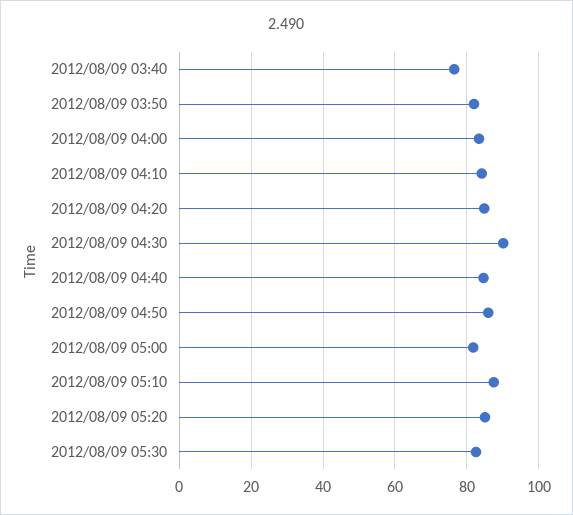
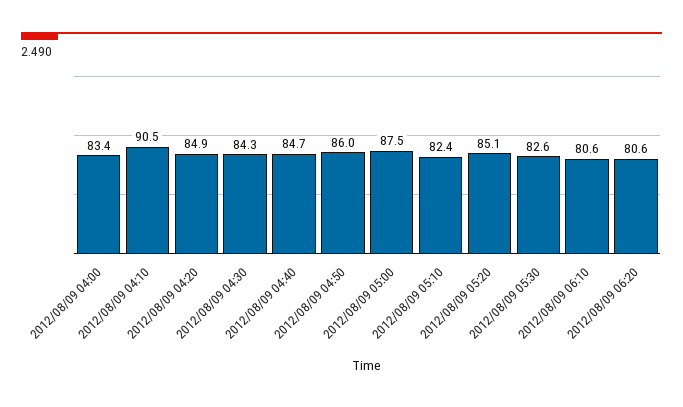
2012/08/09 03:40: 76 -> none
2012/08/09 03:50: 82 -> none
2012/08/09 04:10: 84 -> 90.5
2012/08/09 04:30: 90 -> 84.3
2012/08/09 05:00: 82 -> 87.5
2012/08/09 05:10: 88 -> 82.4
2012/08/09 06:10: none -> 80.6
2012/08/09 06:20: none -> 80.6

